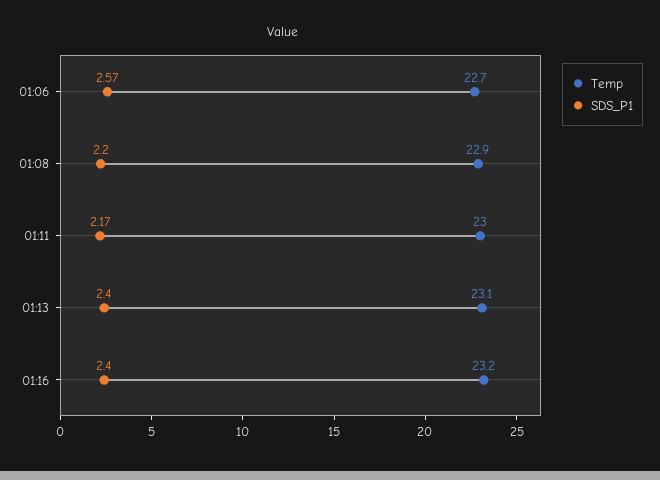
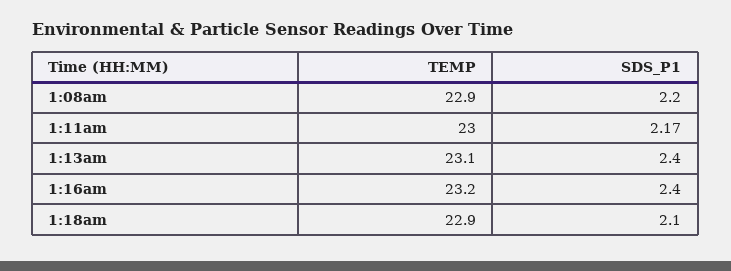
Temp, 01:06: 22.7 -> none
SDS_P1, 01:06: 2.57 -> none
Temp, 1:18am: none -> 22.9
SDS_P1, 1:18am: none -> 2.1

